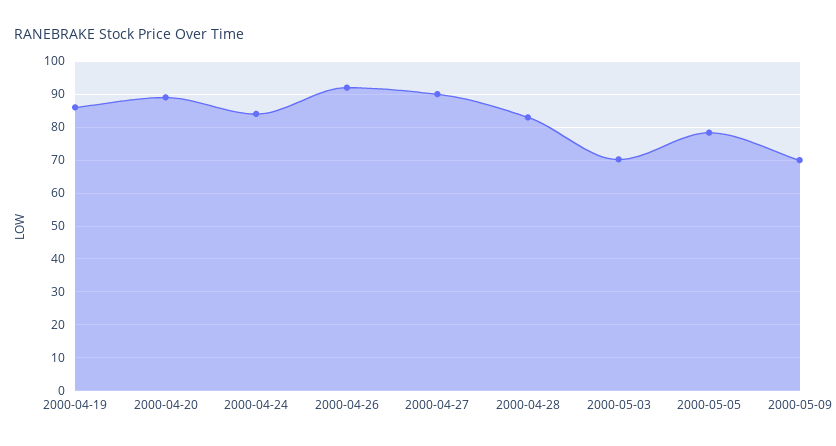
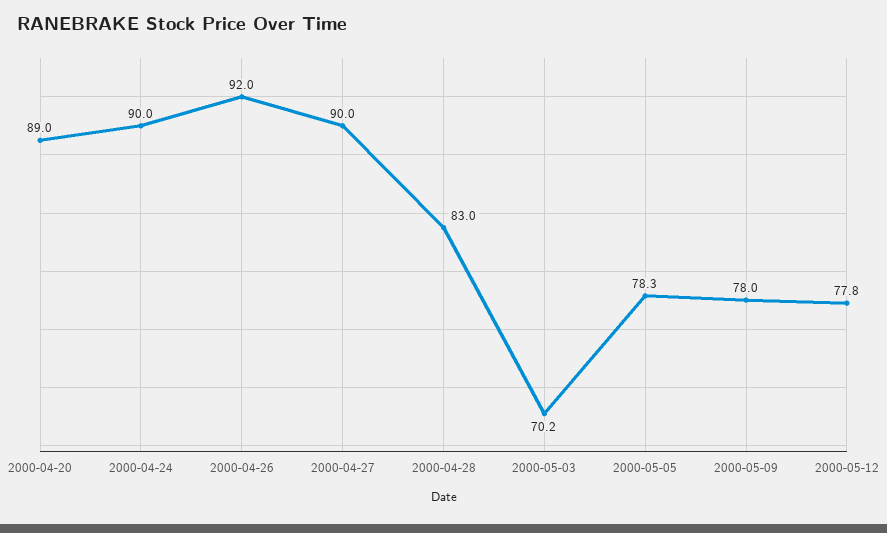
2000-04-19: 86 -> none
2000-04-24: 84 -> 90
2000-05-09: 70 -> 78
2000-05-12: none -> 77.8

